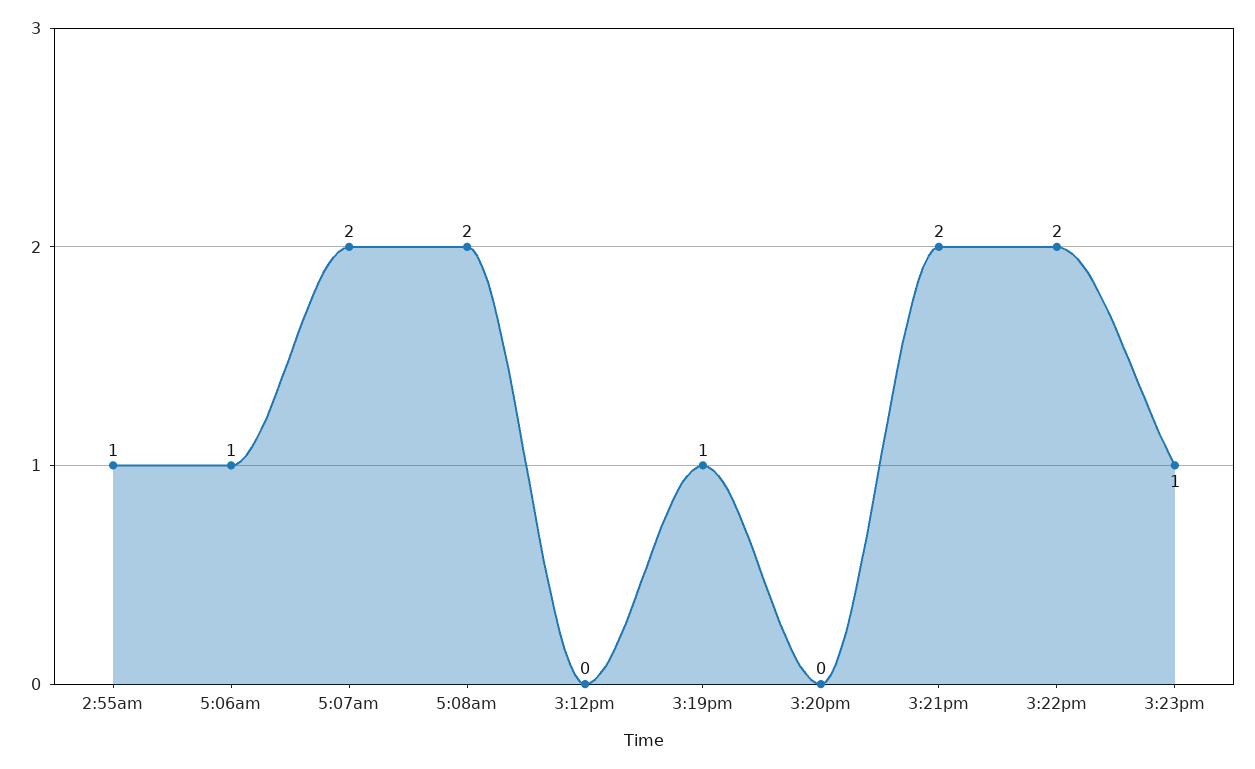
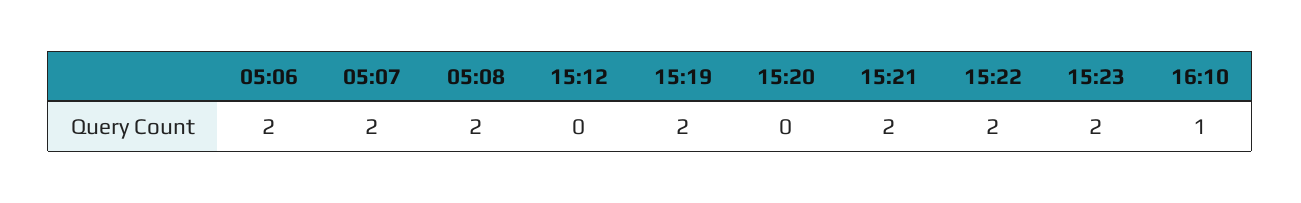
2:55am: 1 -> none
5:06am: 1 -> 2
3:19pm: 1 -> 2
3:23pm: 1 -> 2
16:10: none -> 1

